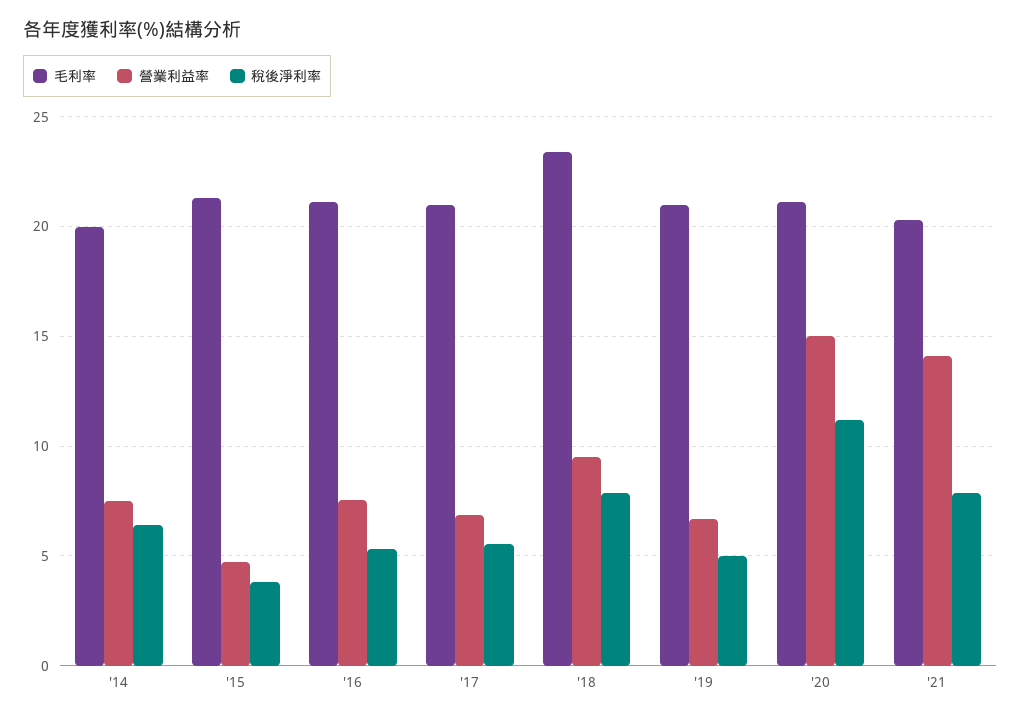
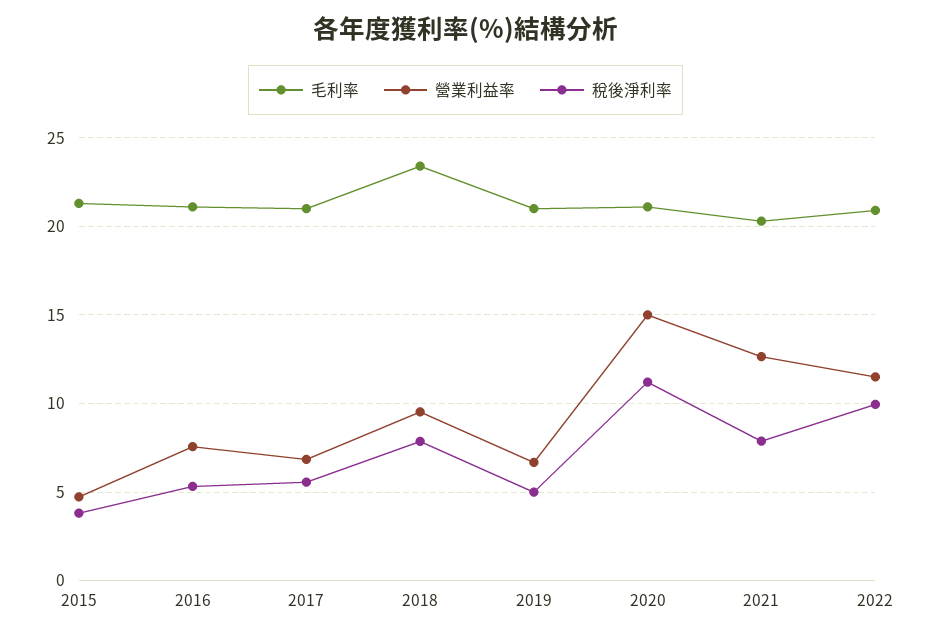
毛利率, '14: 20 -> none
營業利益率, '14: 7.5 -> none
稅後淨利率, '14: 6.5 -> none
營業利益率, '21: 14 -> 12.5
毛利率, 2022: none -> 21
營業利益率, 2022: none -> 11.5
稅後淨利率, 2022: none -> 10

